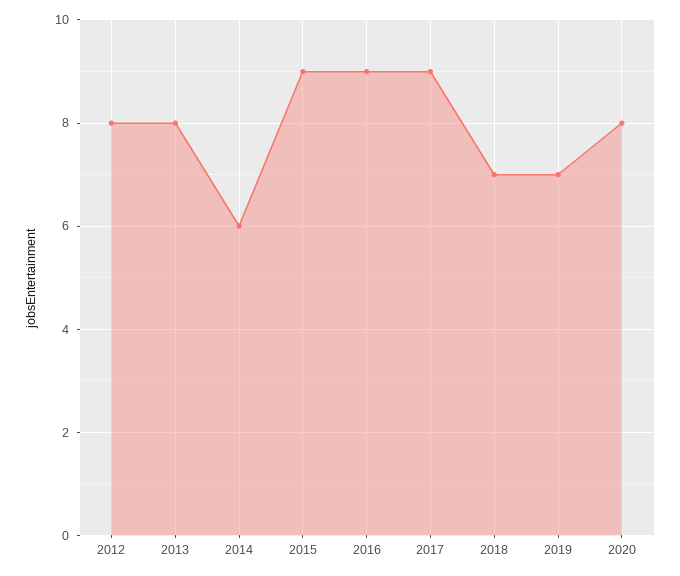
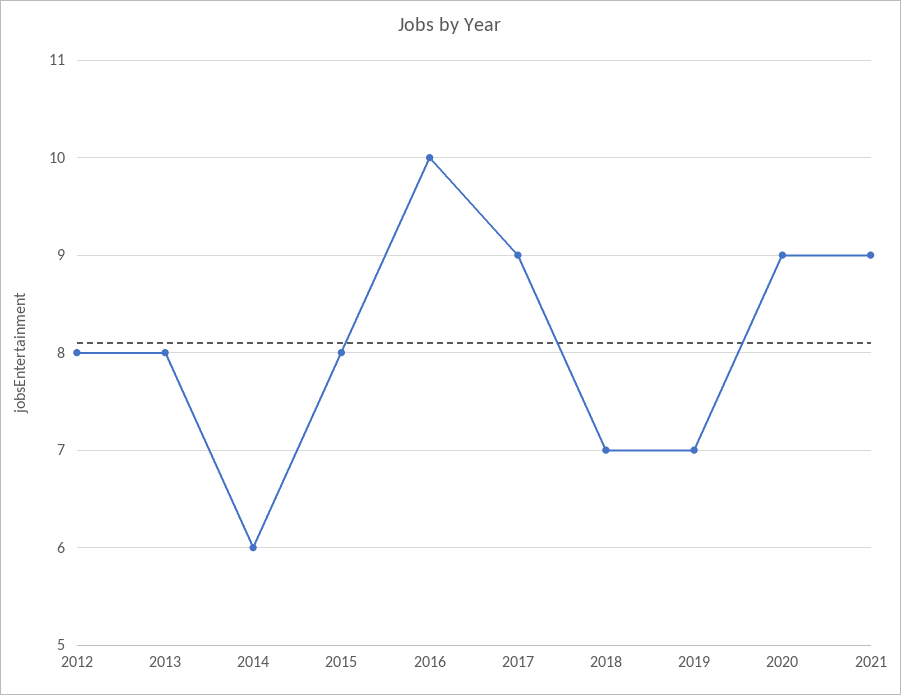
2015: 9 -> 8
2016: 9 -> 10
2020: 8 -> 9
2021: none -> 9

